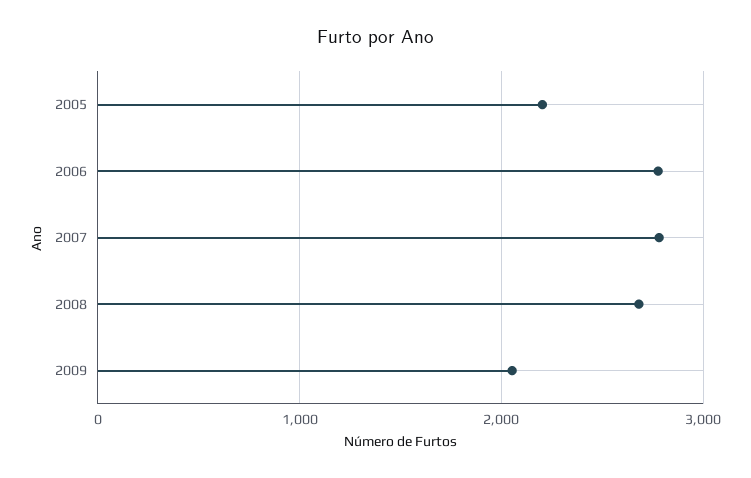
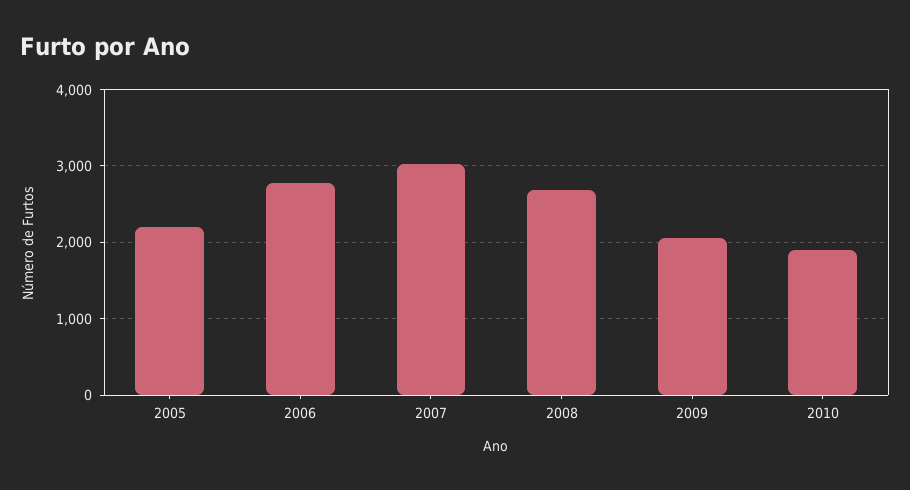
2007: 2800 -> 3000
2010: none -> 1900

